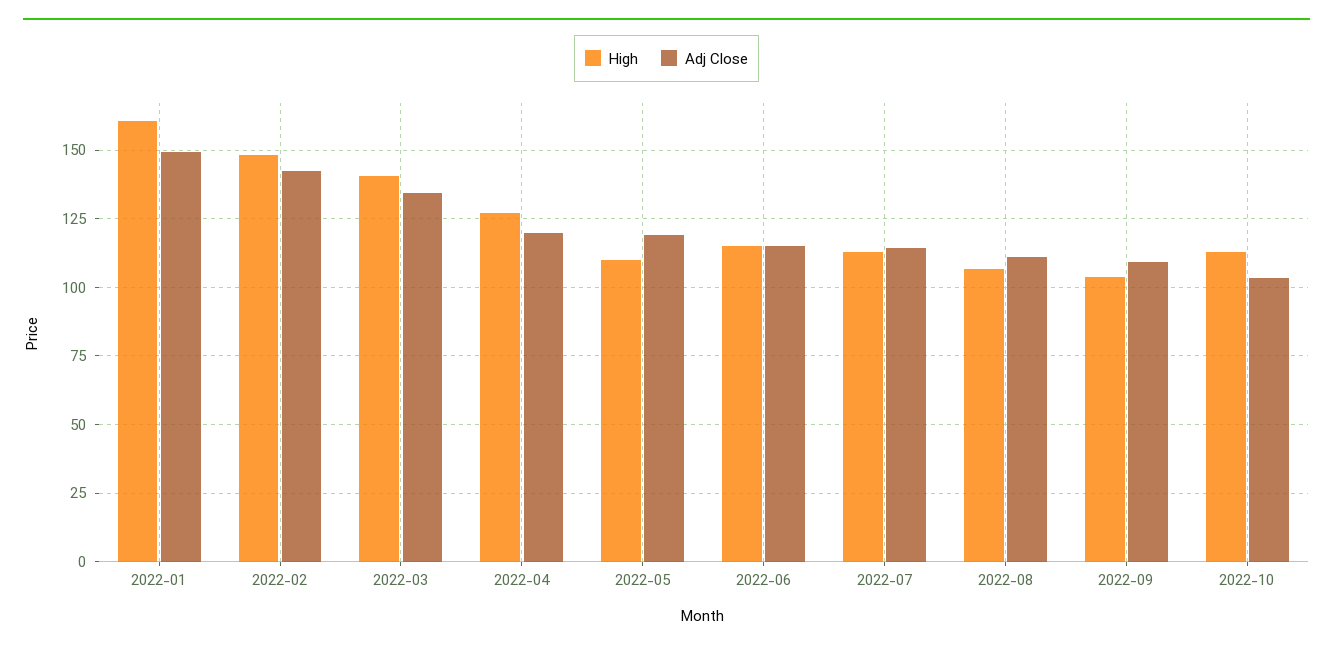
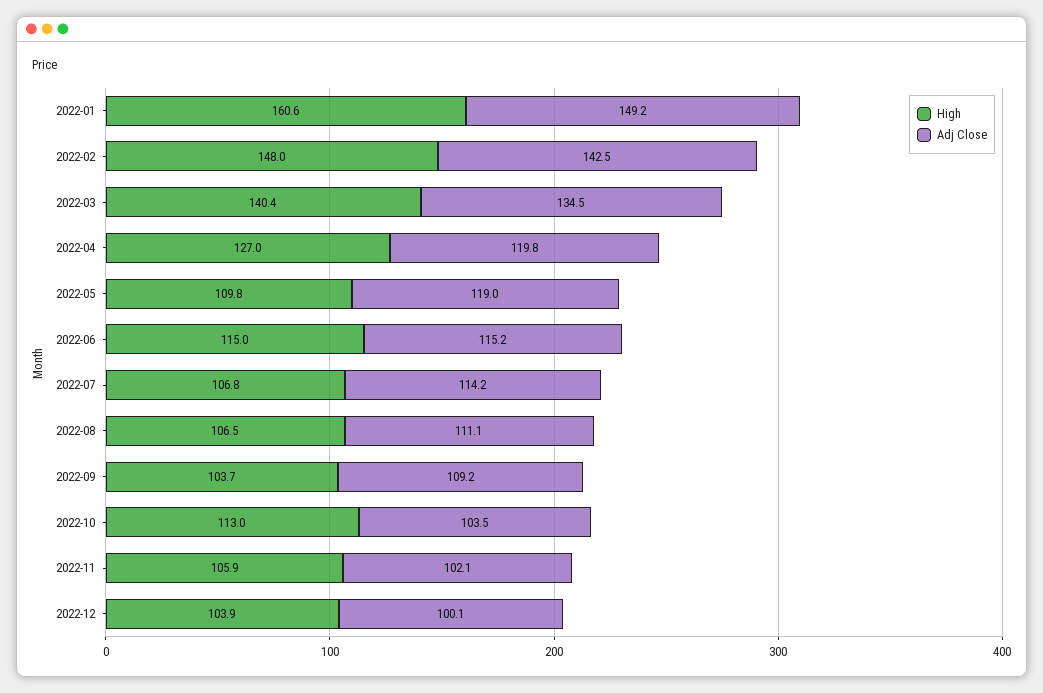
High, 2022-07: 112.5 -> 106.8
High, 2022-11: none -> 105.9
Adj Close, 2022-11: none -> 102.1
High, 2022-12: none -> 103.9
Adj Close, 2022-12: none -> 100.1

